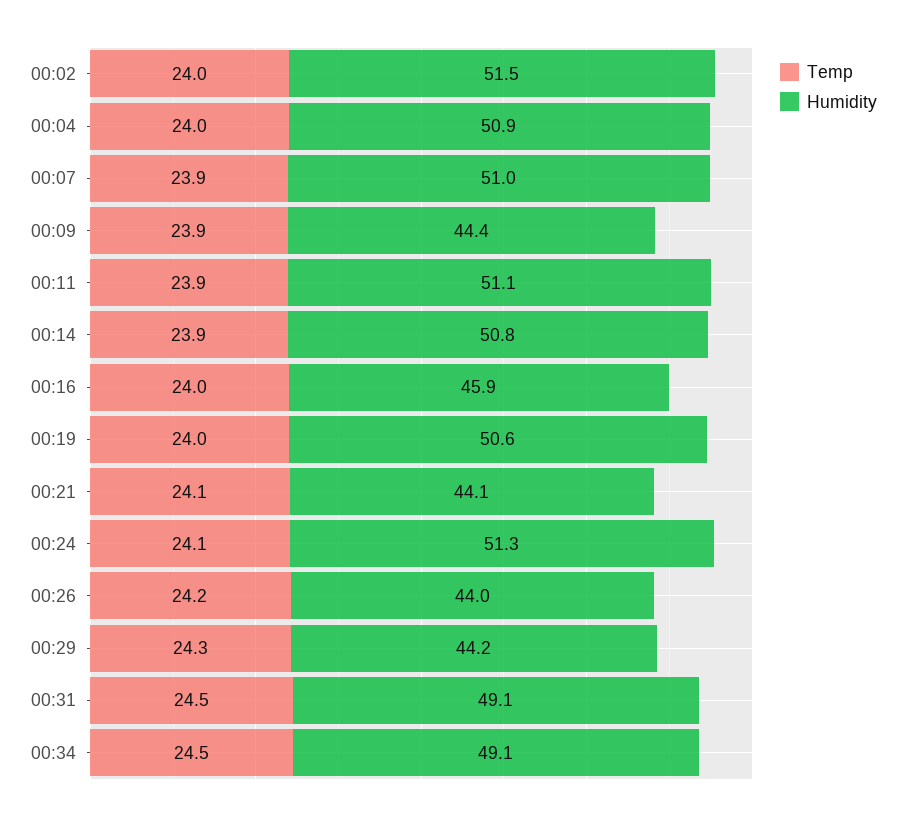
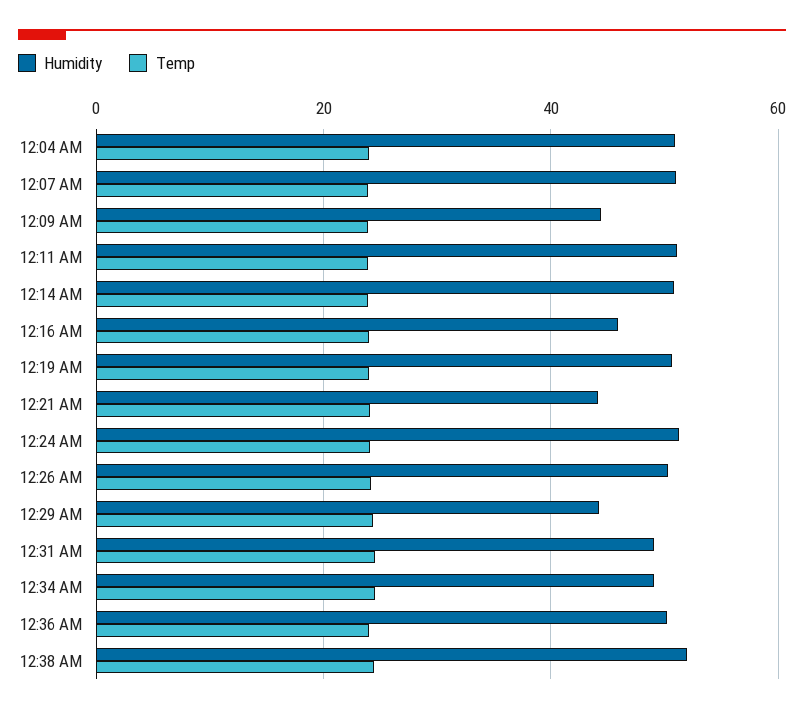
Temp, 00:02: 24 -> none
Humidity, 00:02: 51.5 -> none
Humidity, 00:26: 44 -> 50
Humidity, 12:36 AM: none -> 50
Temp, 12:36 AM: none -> 24
Humidity, 12:38 AM: none -> 52
Temp, 12:38 AM: none -> 24

